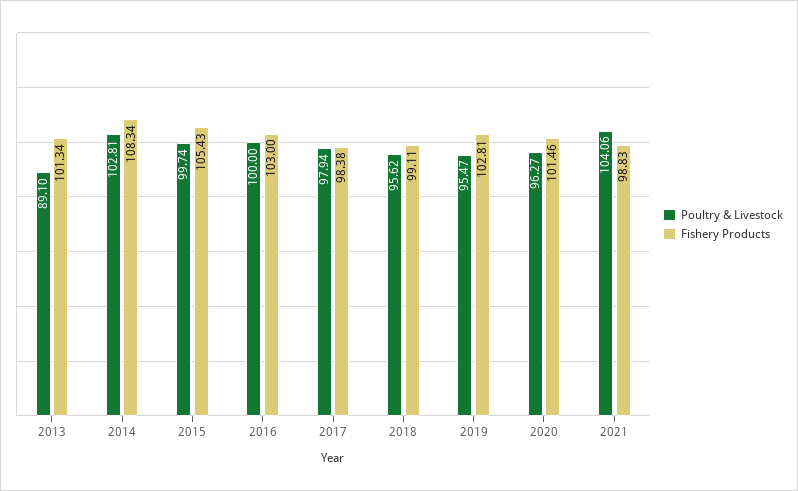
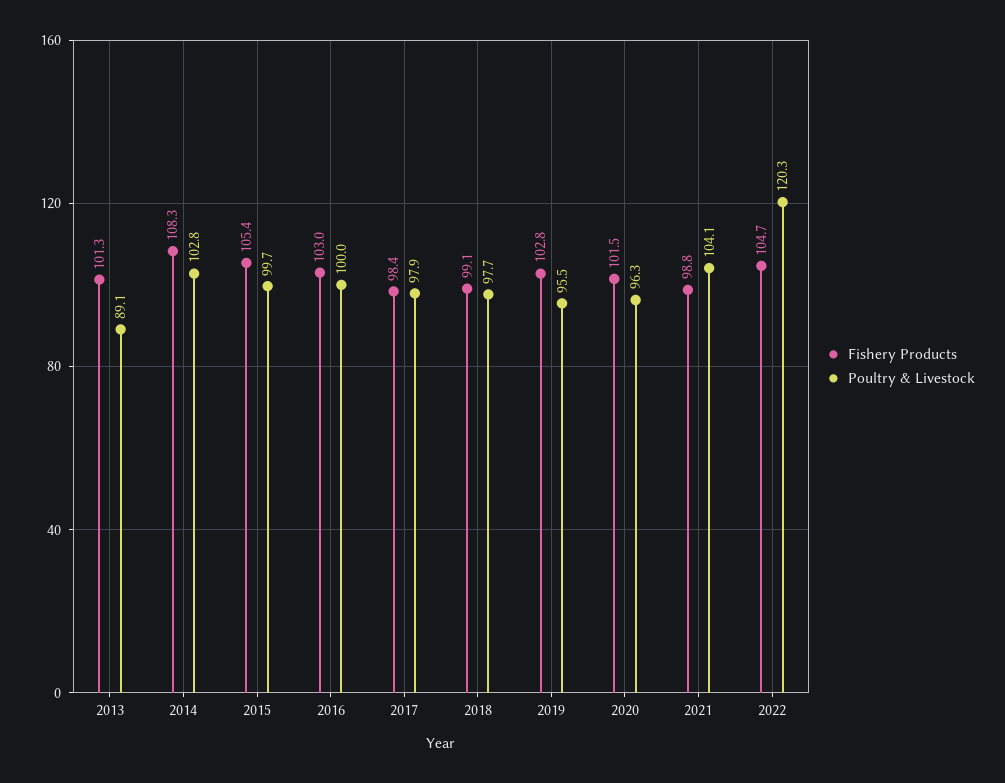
Poultry & Livestock, 2018: 95.62 -> 97.7
Fishery Products, 2022: none -> 104.7
Poultry & Livestock, 2022: none -> 120.3

